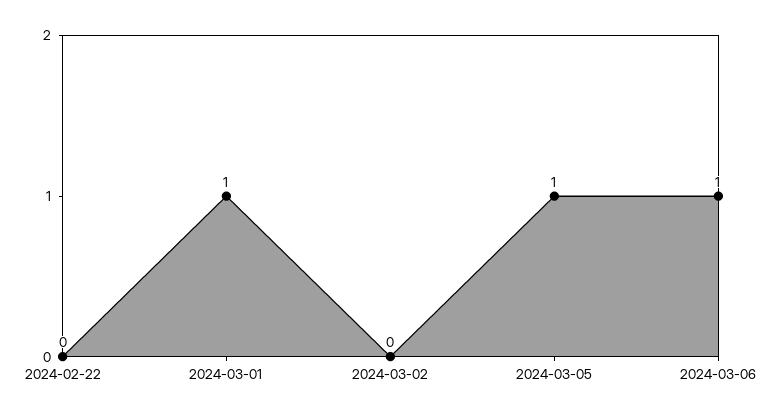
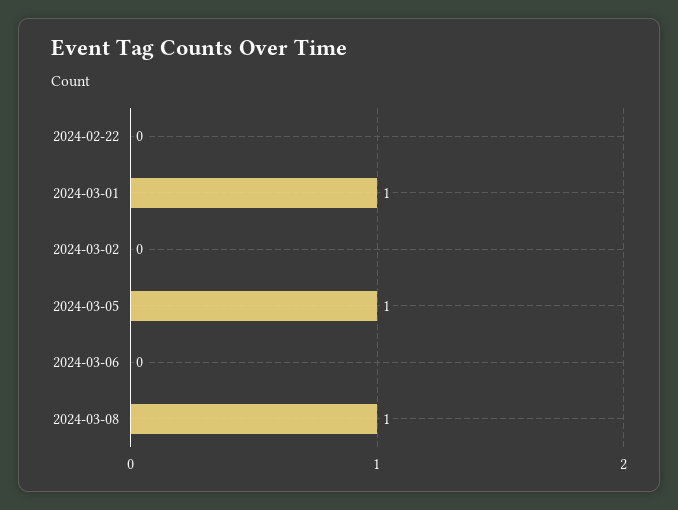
2024-03-06: 1 -> 0
2024-03-08: none -> 1

